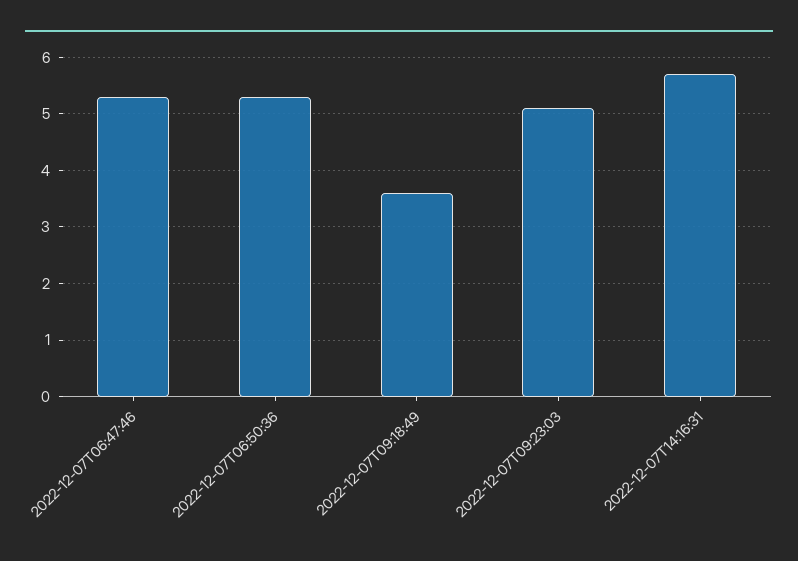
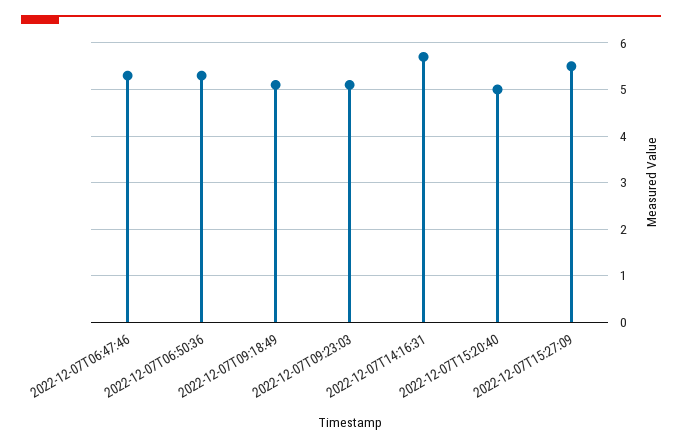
2022-12-07T09:18:49: 3.5 -> 5
2022-12-07T15:20:40: none -> 5
2022-12-07T15:27:09: none -> 5.5

